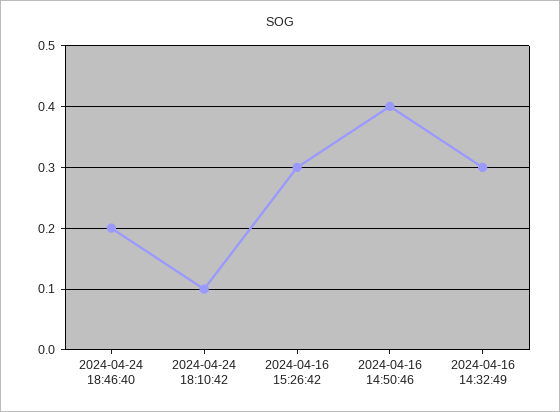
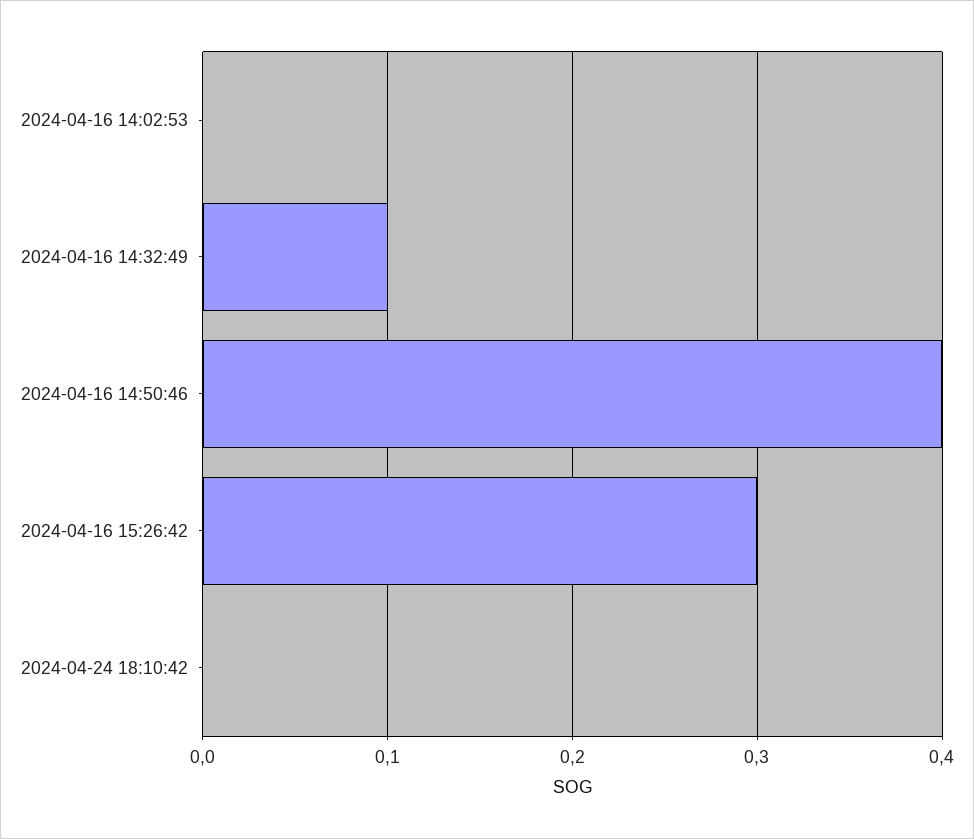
2024-04-24 18:46:40: 0.2 -> none
2024-04-24 18:10:42: 0.1 -> 0
2024-04-16 14:32:49: 0.3 -> 0.1
2024-04-16 14:02:53: none -> 0

